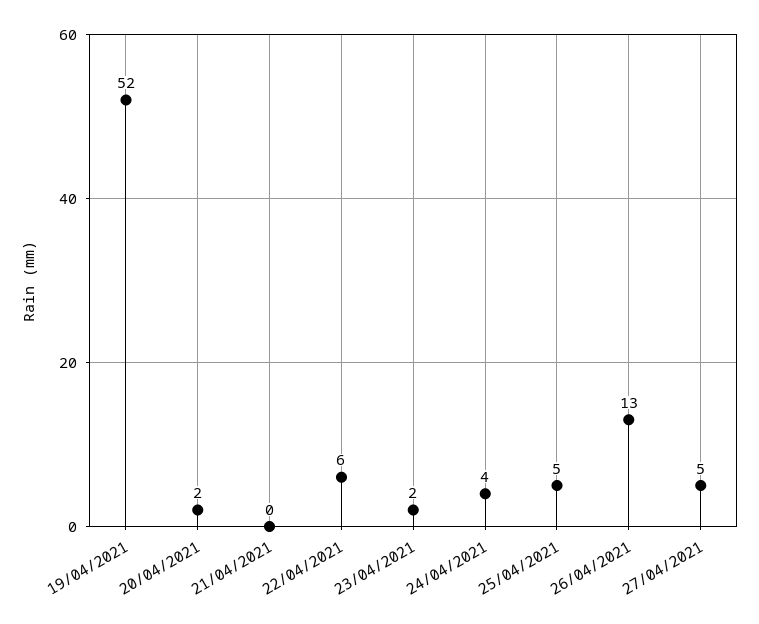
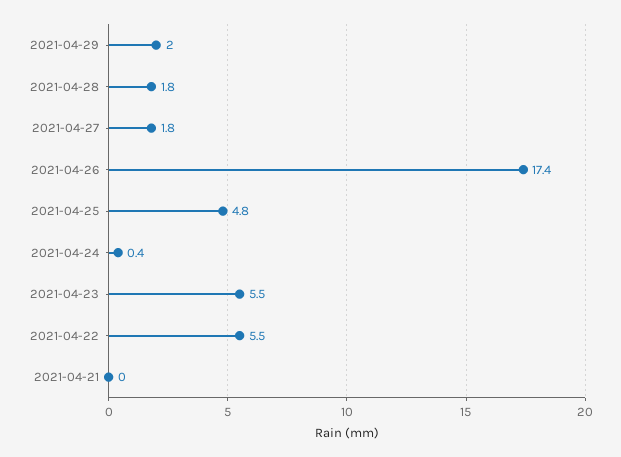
19/04/2021: 52 -> none
20/04/2021: 2 -> none
23/04/2021: 2 -> 5.5
24/04/2021: 4 -> 0.4
26/04/2021: 13 -> 17.4
27/04/2021: 5 -> 1.8
2021-04-29: none -> 2
2021-04-28: none -> 1.8

